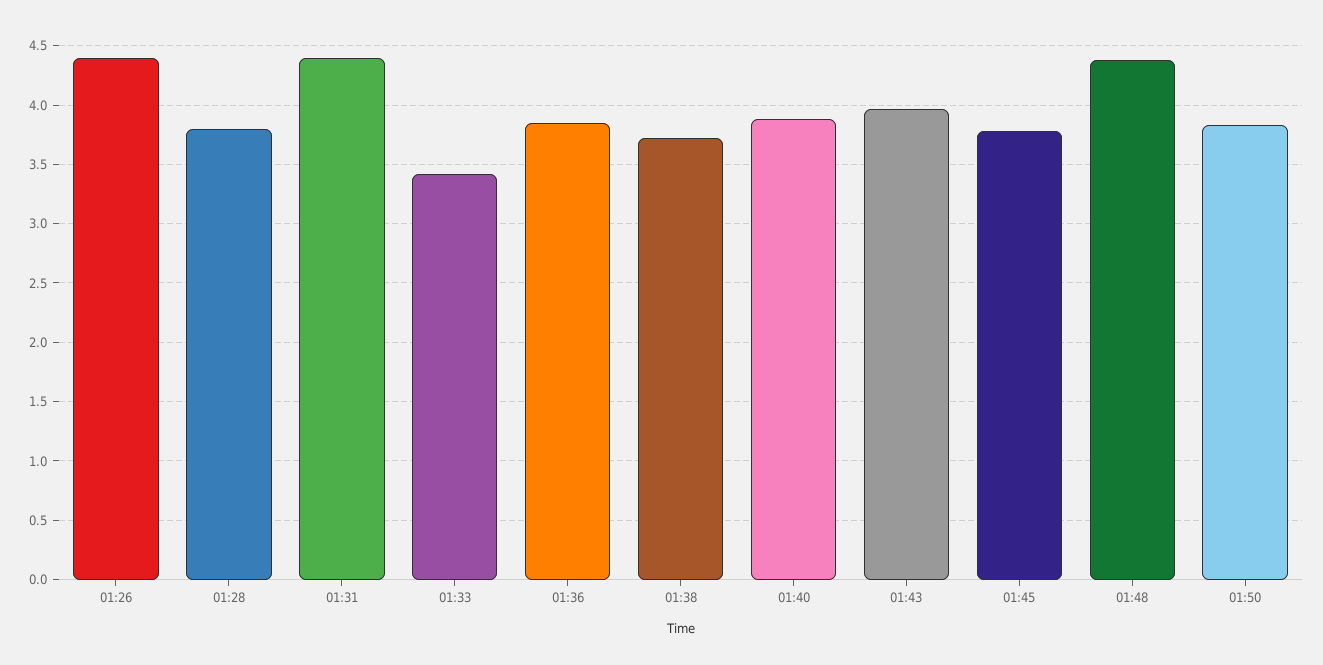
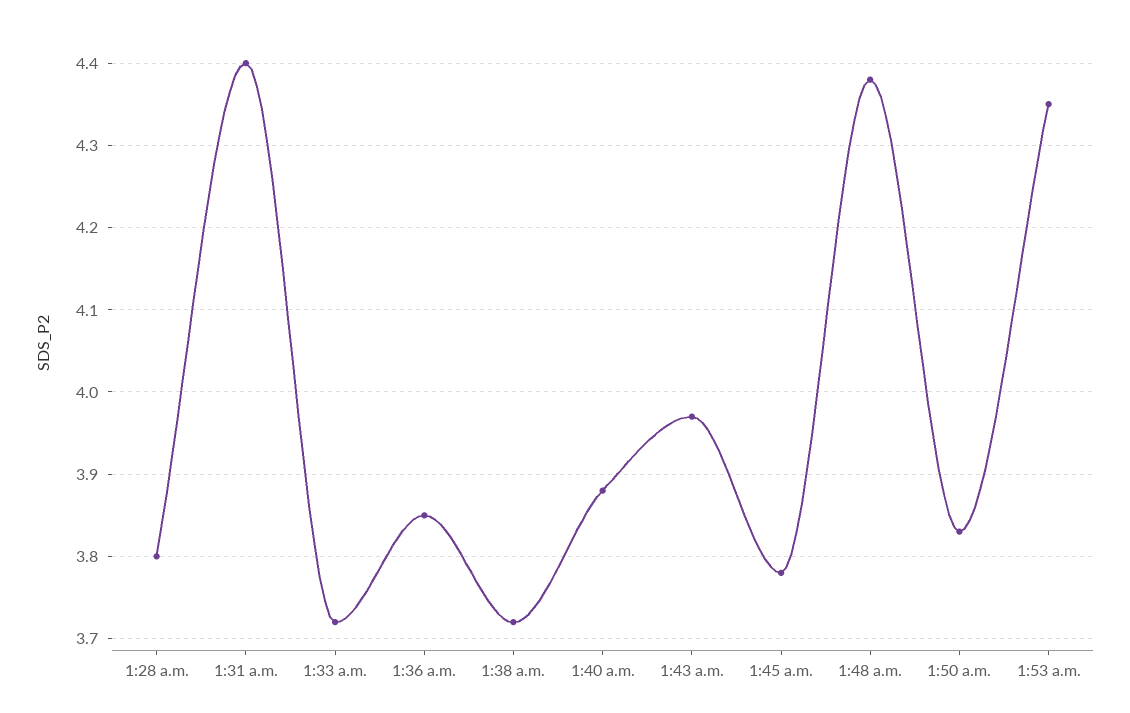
01:26: 4.4 -> none
01:33: 3.4 -> 3.72
1:53 a.m.: none -> 4.35

